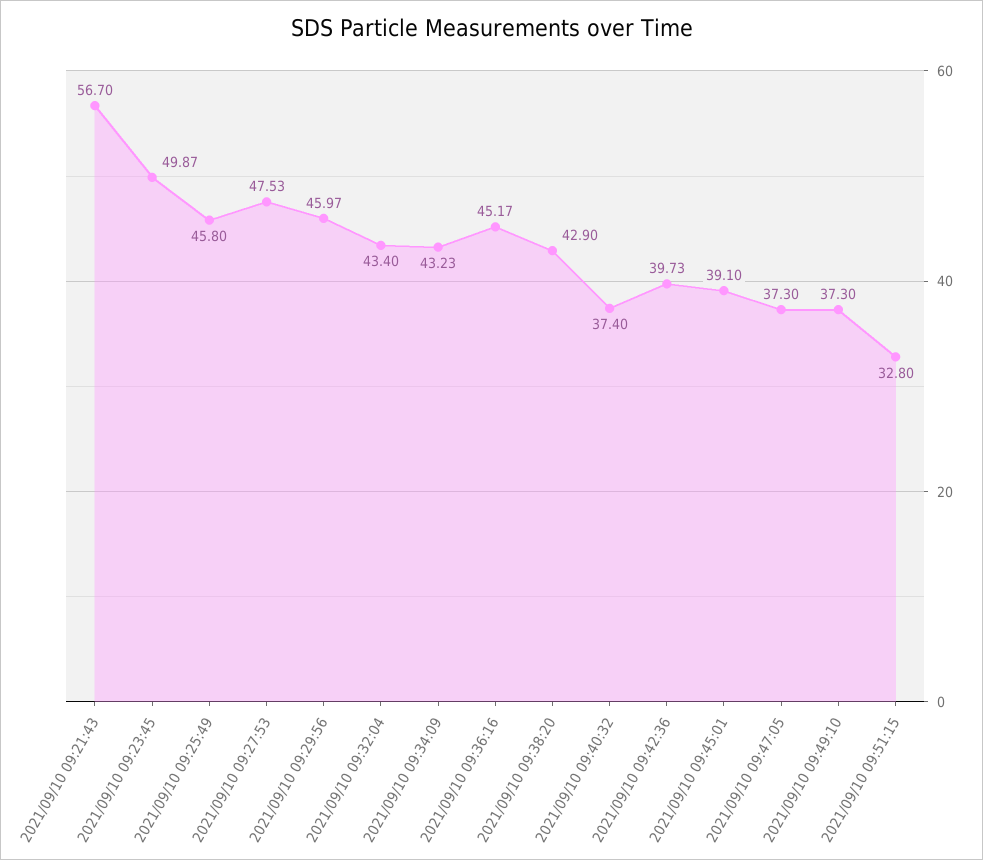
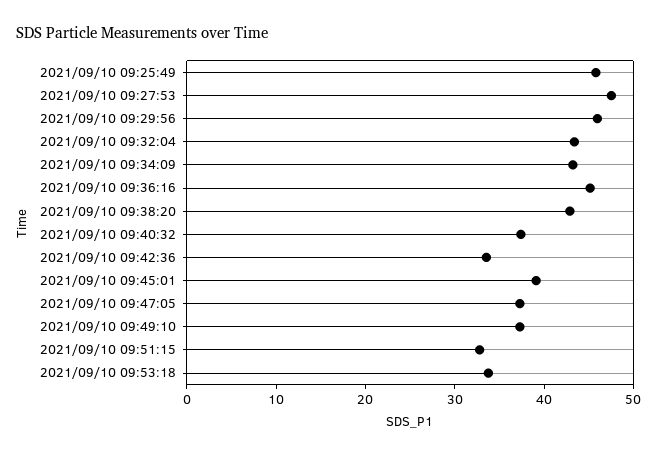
2021/09/10 09:21:43: 56.7 -> none
2021/09/10 09:23:45: 49.87 -> none
2021/09/10 09:42:36: 39.73 -> 34
2021/09/10 09:53:18: none -> 34

